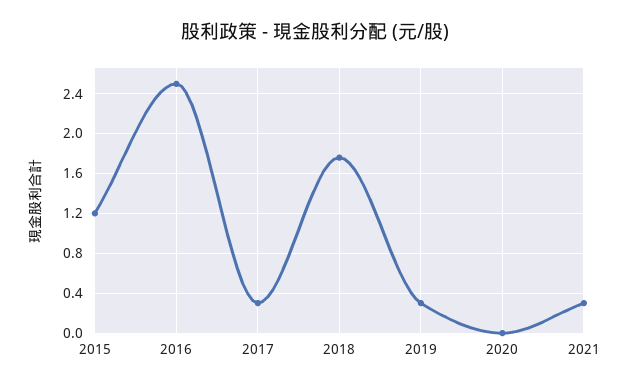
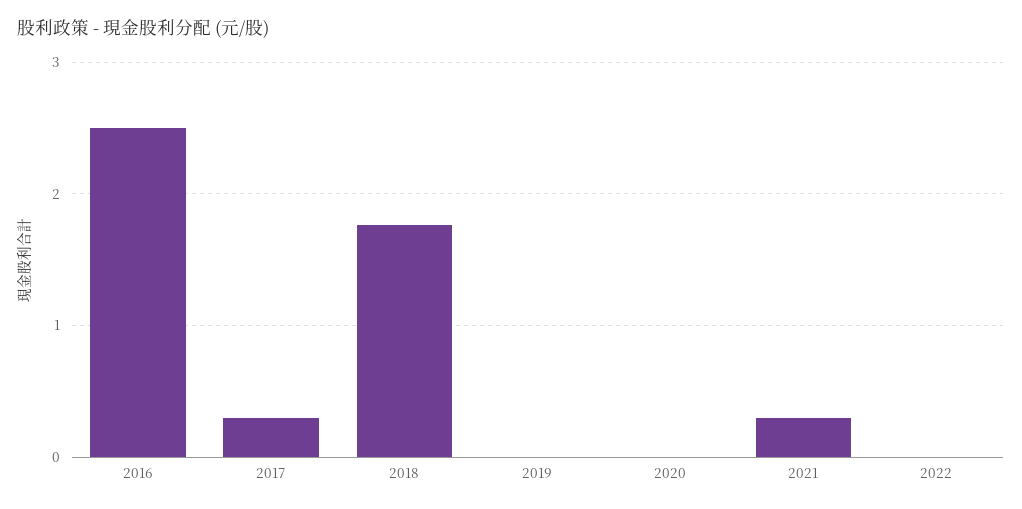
2015: 1.2 -> none
2019: 0.3 -> 0
2022: none -> 0

